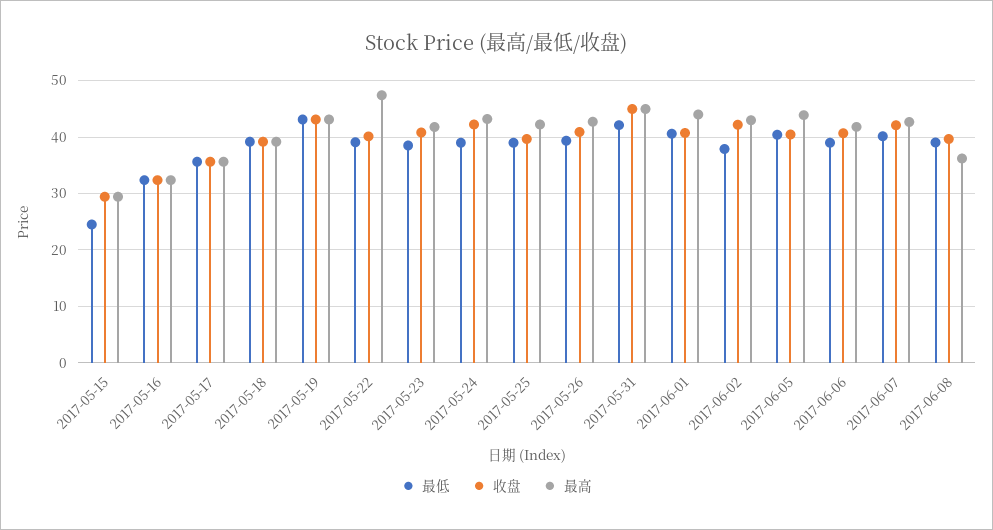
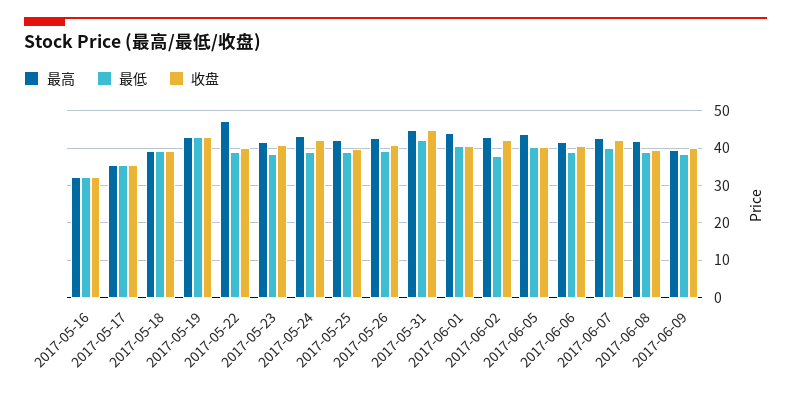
最低, 2017-05-15: 24 -> none
收盘, 2017-05-15: 30 -> none
最高, 2017-05-15: 30 -> none
最高, 2017-06-08: 36 -> 42
最高, 2017-06-09: none -> 40
最低, 2017-06-09: none -> 38
收盘, 2017-06-09: none -> 40

